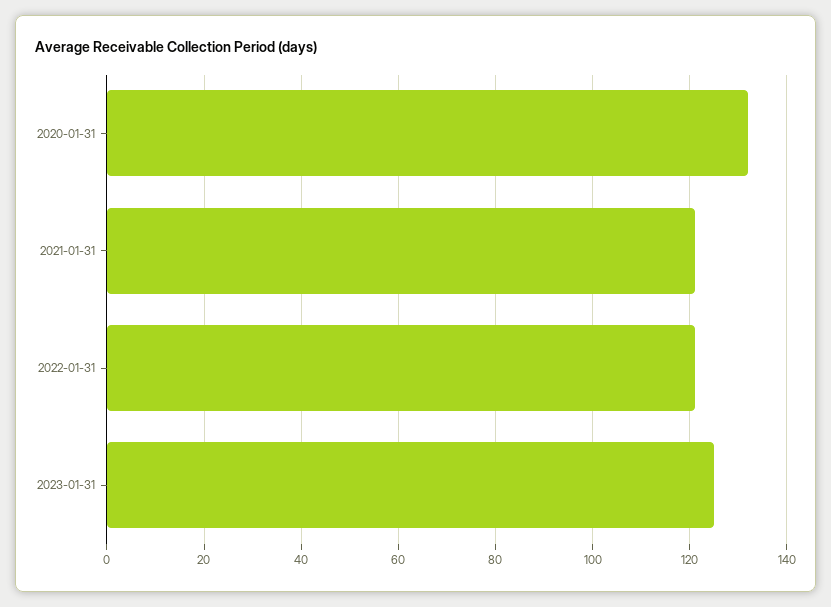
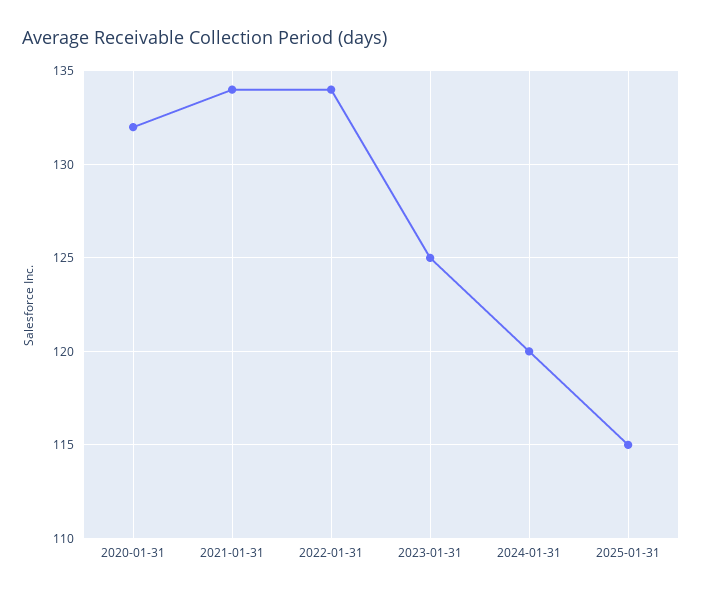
2021-01-31: 120 -> 134
2022-01-31: 120 -> 134
2024-01-31: none -> 120
2025-01-31: none -> 115

